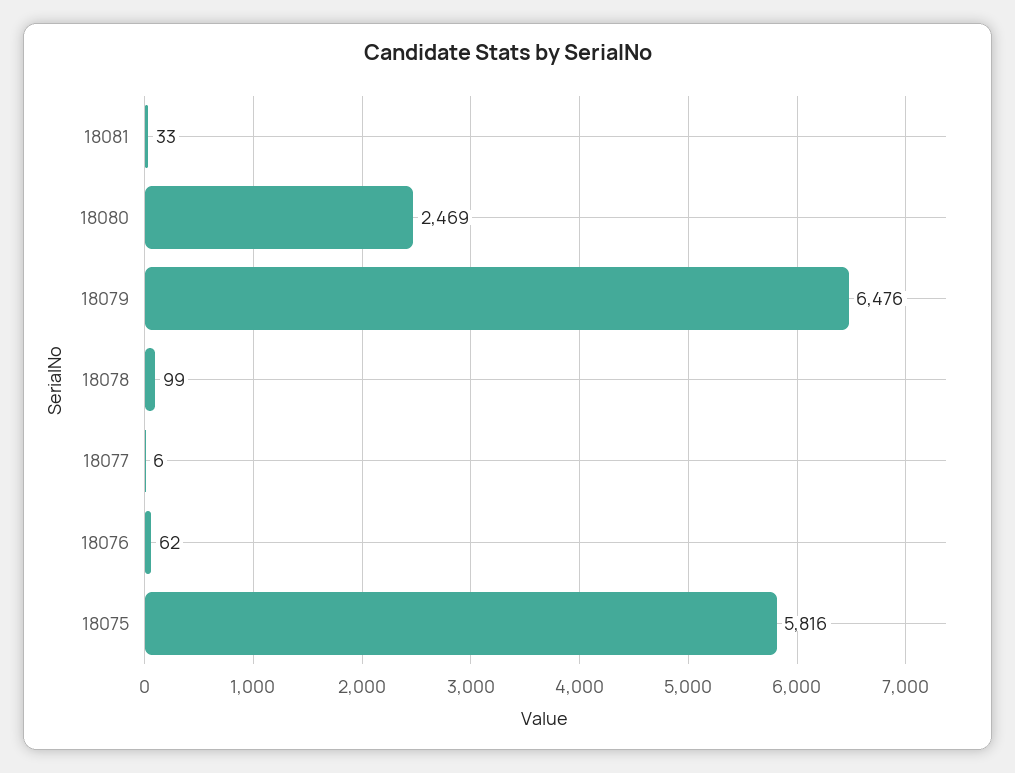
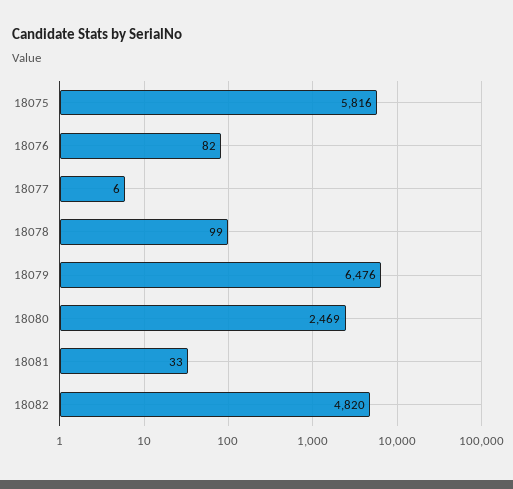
18076: 62 -> 82
18082: none -> 4820

